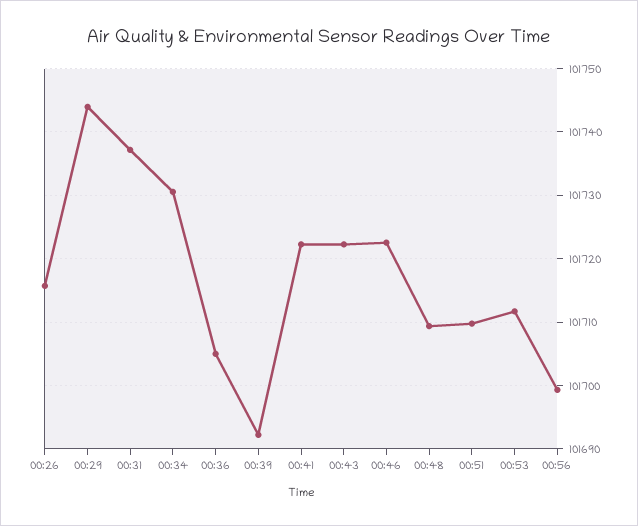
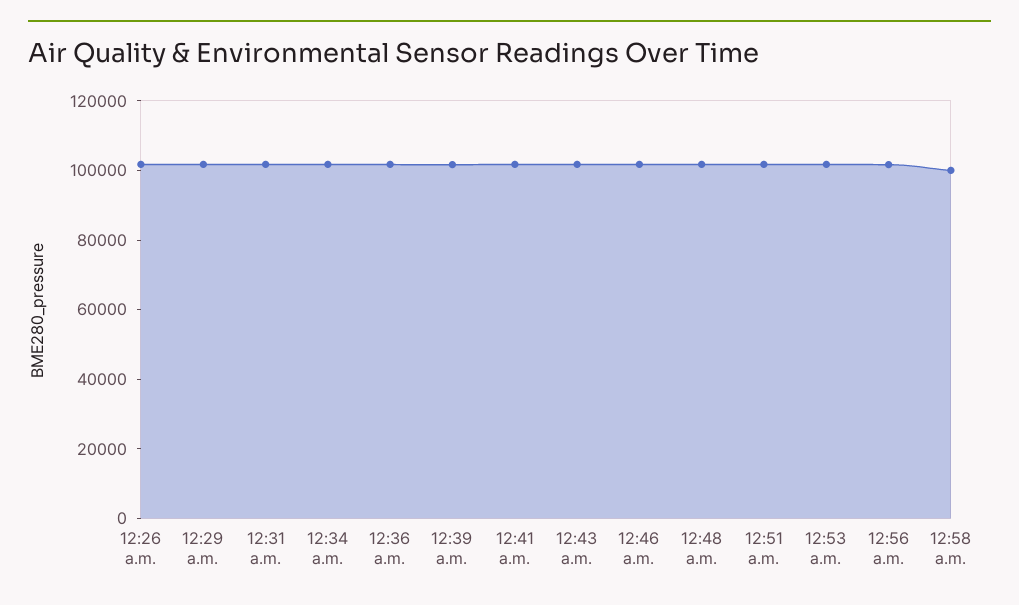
12:58 a.m.: none -> 100000

